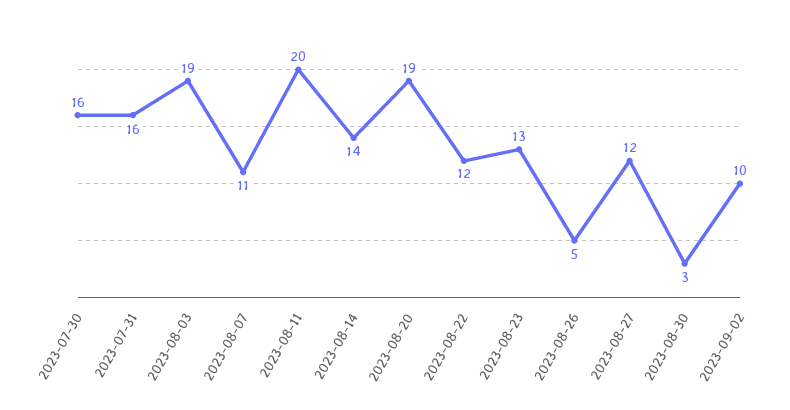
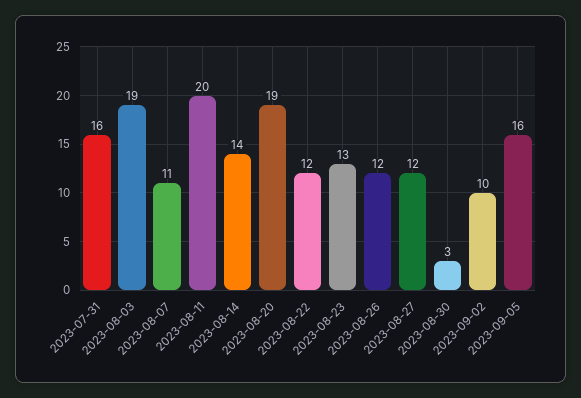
2023-07-30: 16 -> none
2023-08-26: 5 -> 12
2023-09-05: none -> 16

